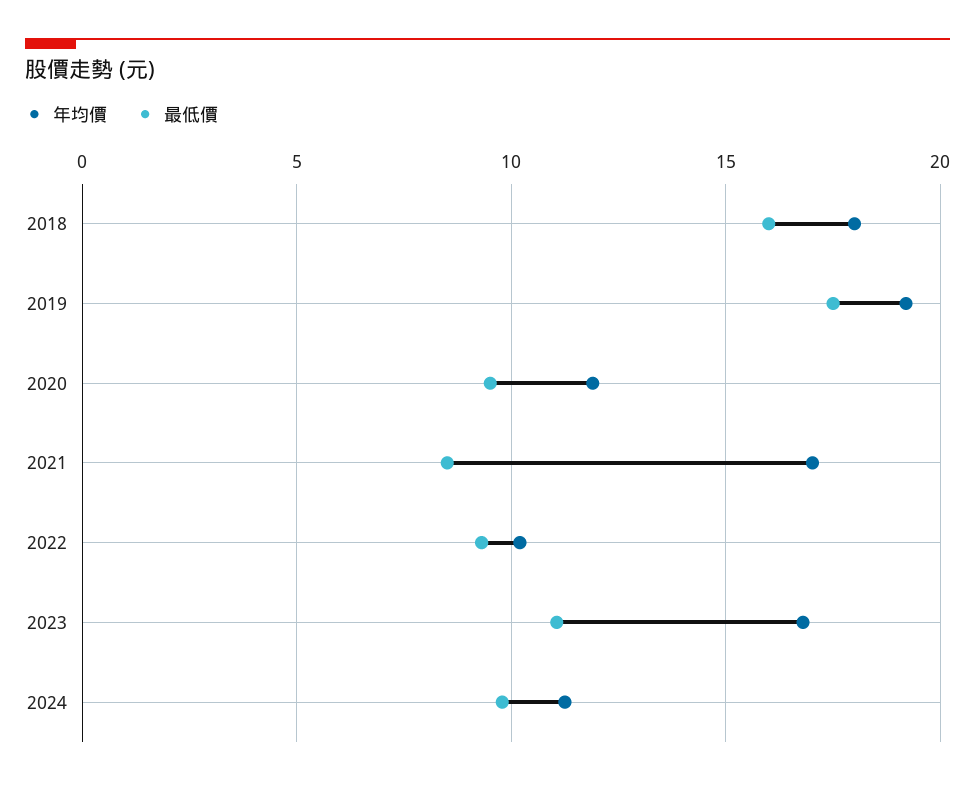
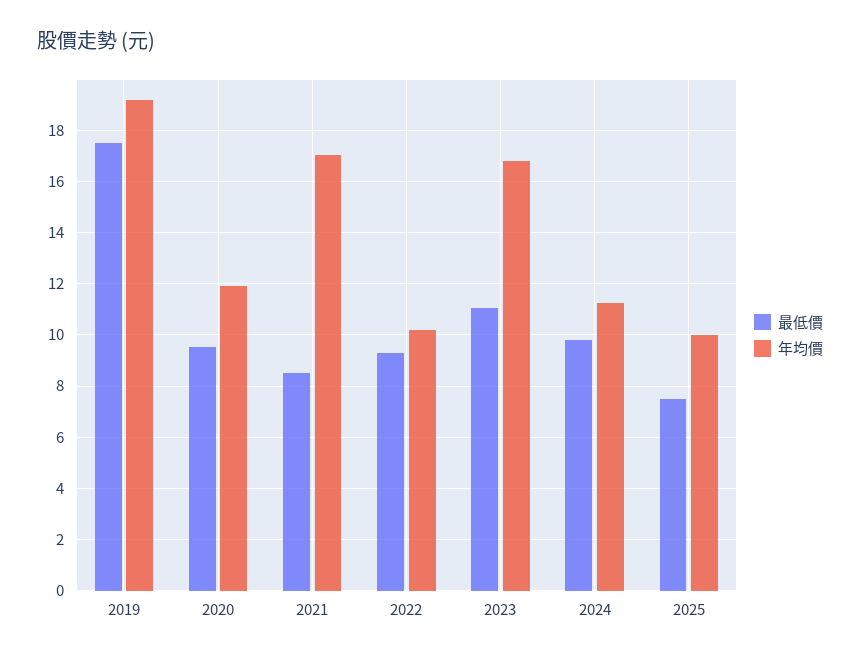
年均價, 2018: 18 -> none
最低價, 2018: 16 -> none
最低價, 2025: none -> 7.5
年均價, 2025: none -> 10

